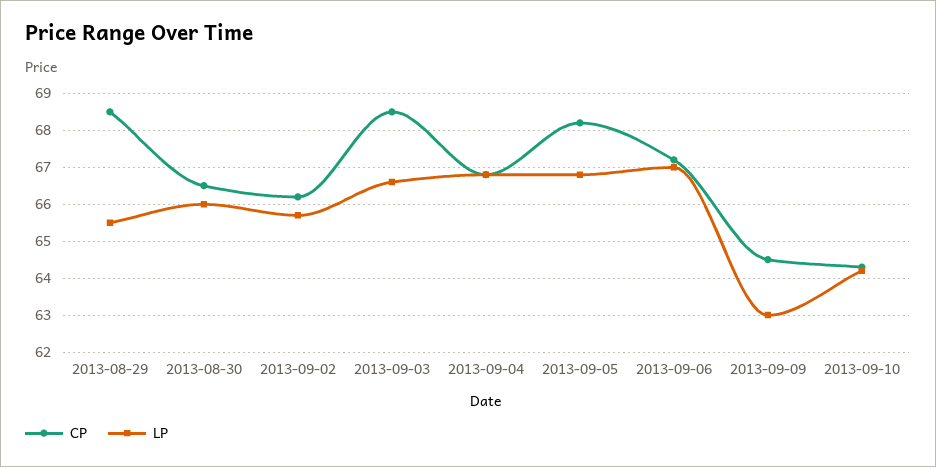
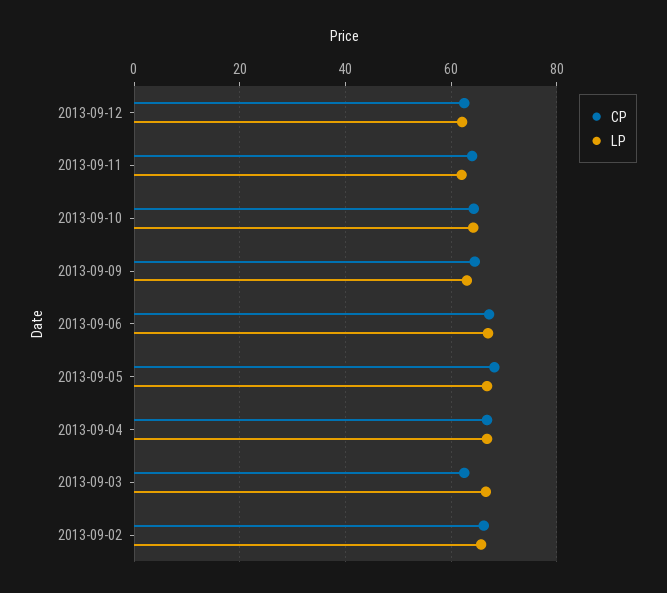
CP, 2013-08-29: 68.5 -> none
LP, 2013-08-29: 65.5 -> none
CP, 2013-08-30: 66.5 -> none
LP, 2013-08-30: 66 -> none
CP, 2013-09-03: 68.5 -> 62
CP, 2013-09-12: none -> 62
LP, 2013-09-12: none -> 62
CP, 2013-09-11: none -> 64
LP, 2013-09-11: none -> 62

